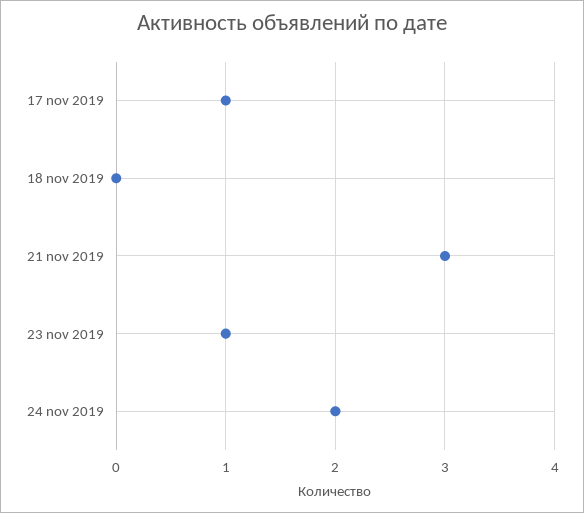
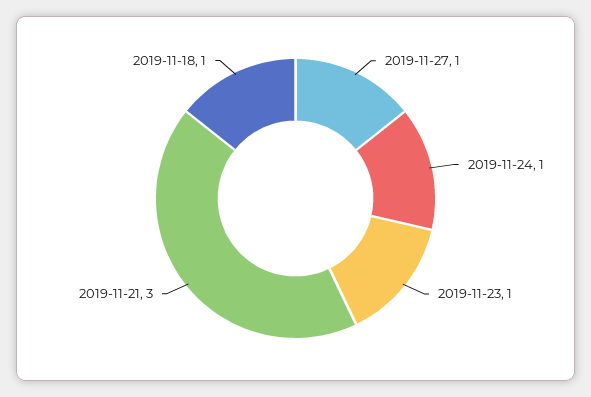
17 nov 2019: 1 -> none
18 nov 2019: 0 -> 1
24 nov 2019: 2 -> 1
2019-11-27: none -> 1

